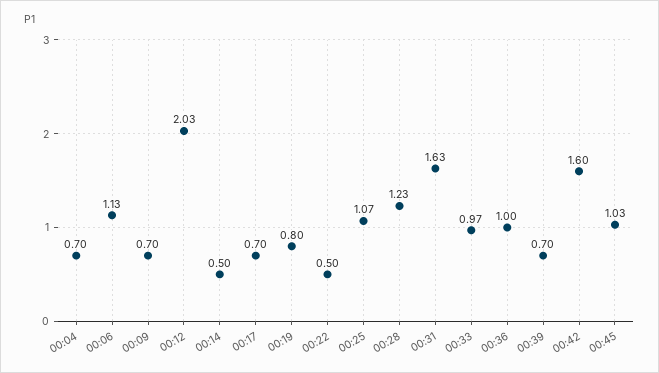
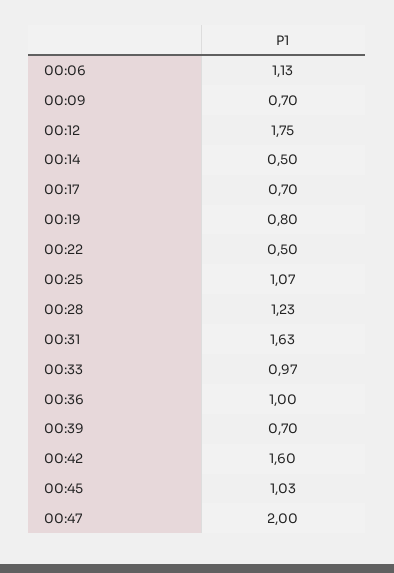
00:04: 0.7 -> none
00:12: 2.03 -> 1.75
00:47: none -> 2

